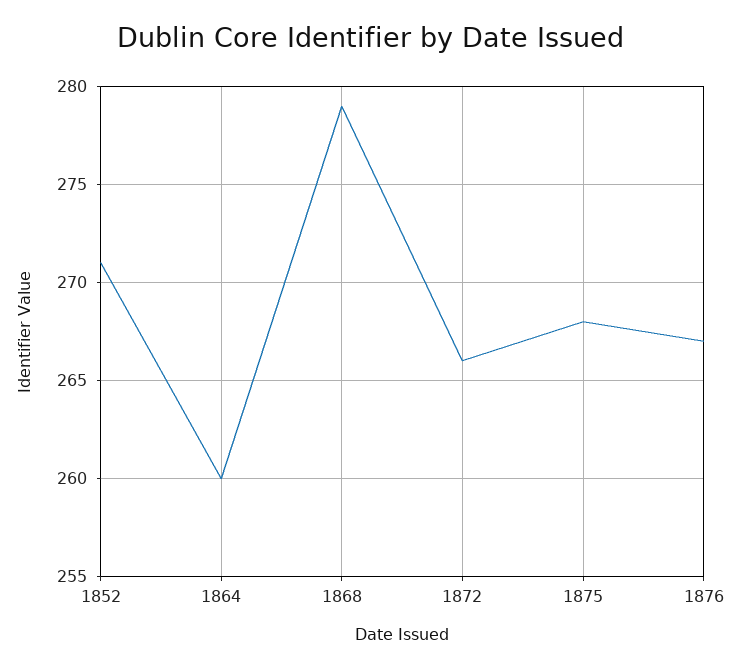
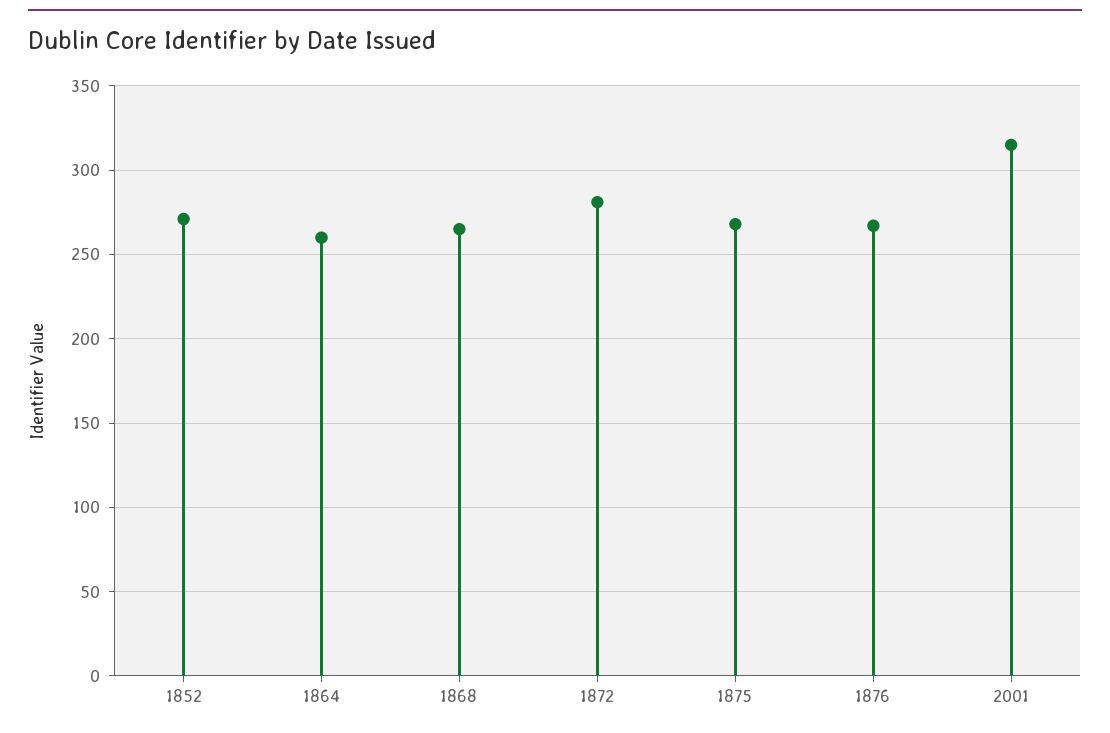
1868: 279 -> 265
1872: 266 -> 280
2001: none -> 315

